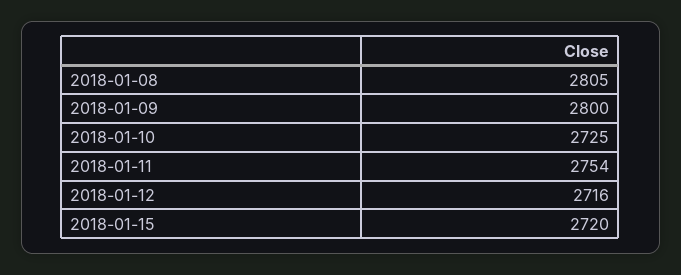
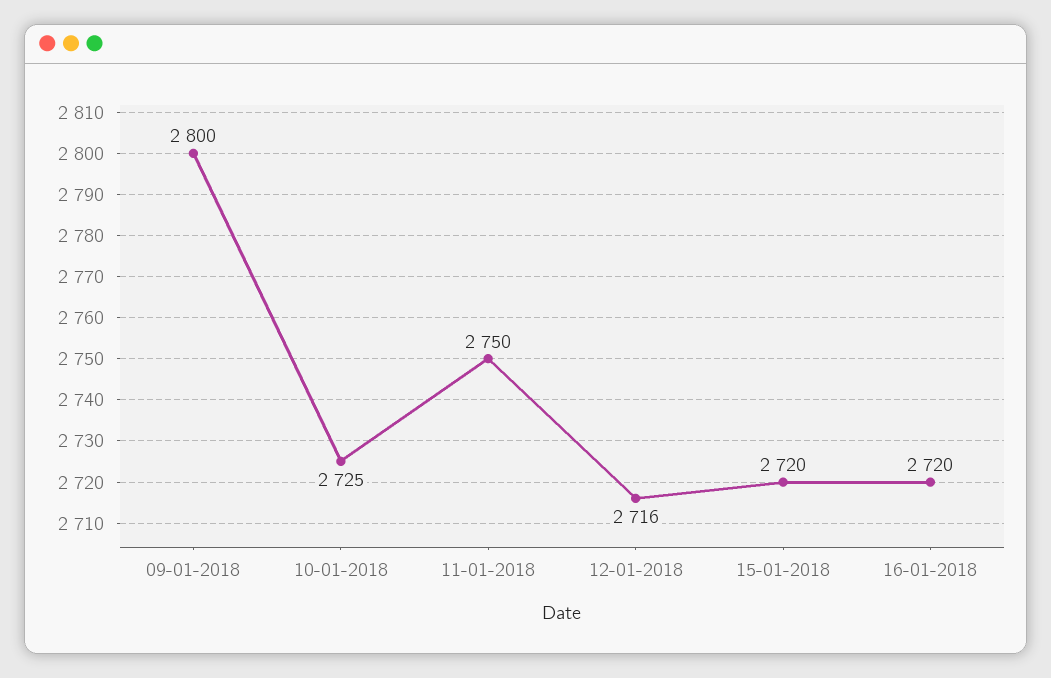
2018-01-08: 2805 -> none
2018-01-11: 2754 -> 2750
16-01-2018: none -> 2720

